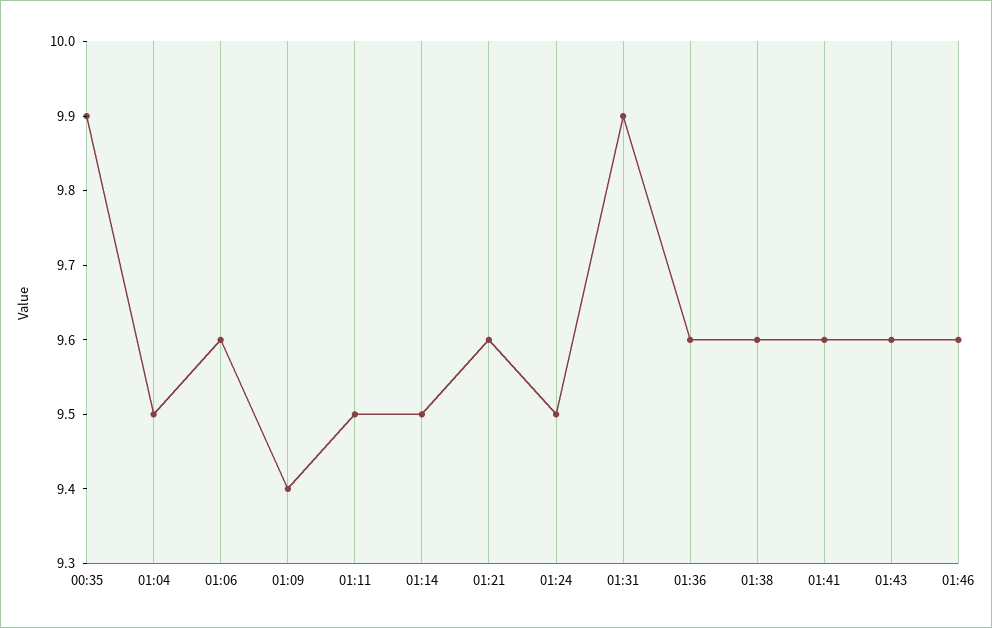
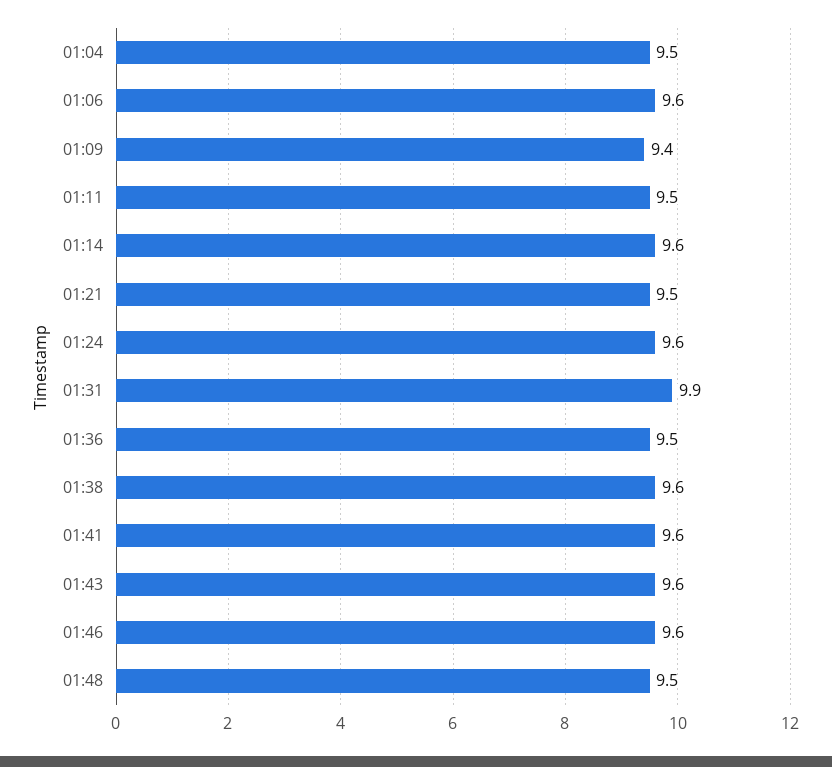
00:35: 9.9 -> none
01:14: 9.5 -> 9.6
01:21: 9.6 -> 9.5
01:24: 9.5 -> 9.6
01:36: 9.6 -> 9.5
01:48: none -> 9.5

